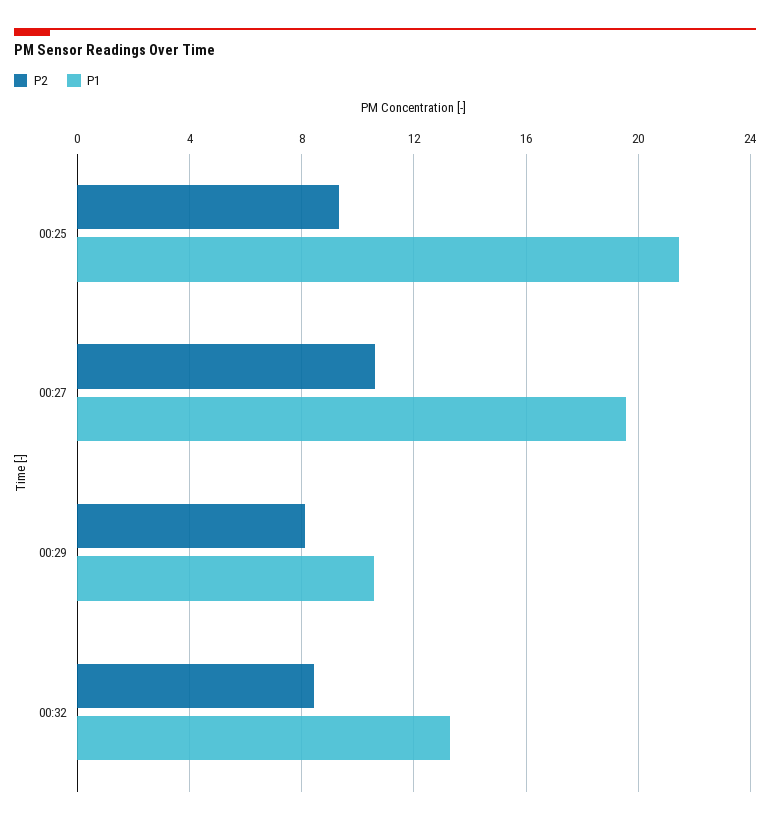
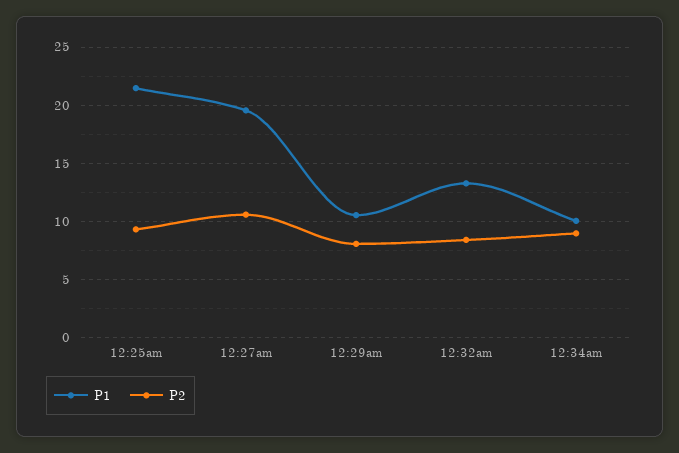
P1, 12:34am: none -> 10
P2, 12:34am: none -> 9

